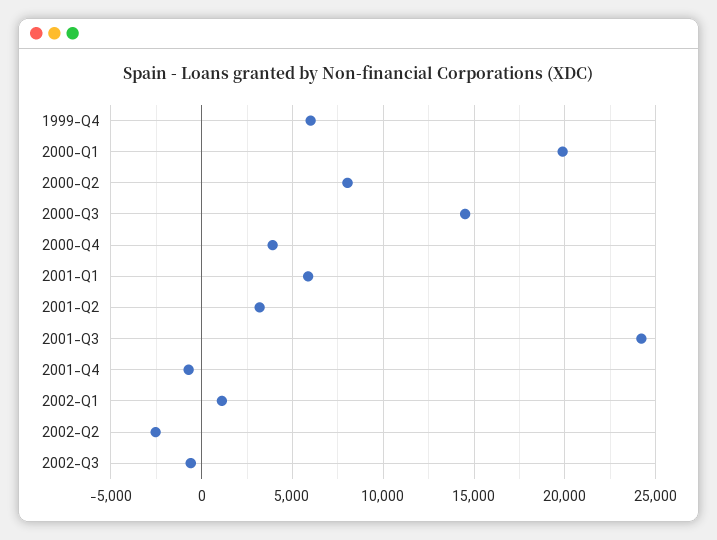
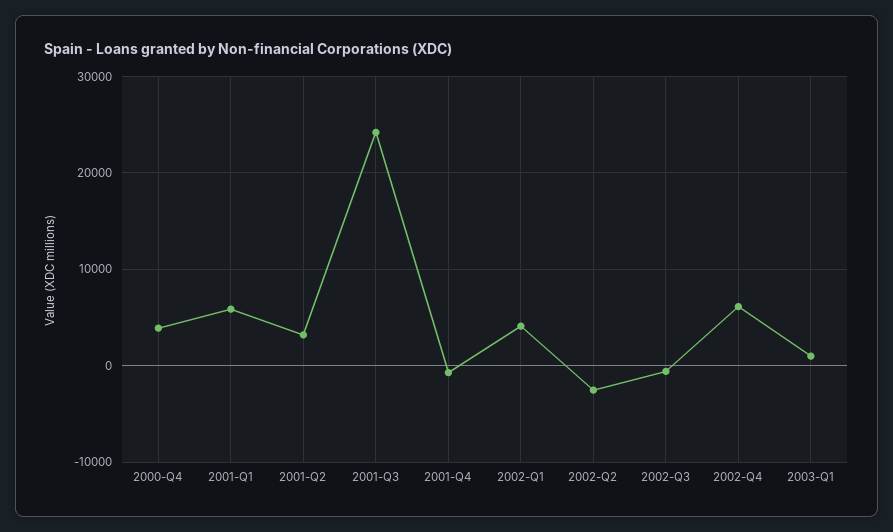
1999-Q4: 6000 -> none
2000-Q1: 20000 -> none
2000-Q2: 8000 -> none
2000-Q3: 14500 -> none
2002-Q1: 1000 -> 4000
2002-Q4: none -> 6000
2003-Q1: none -> 1000

